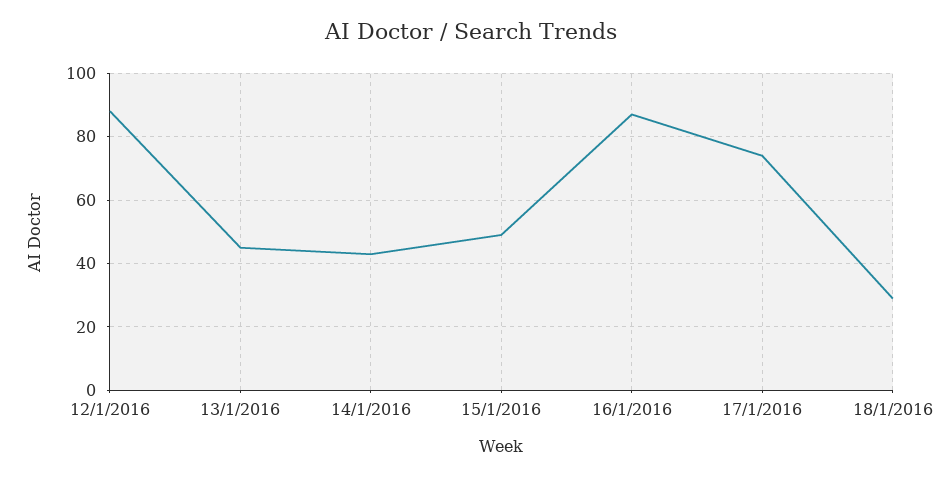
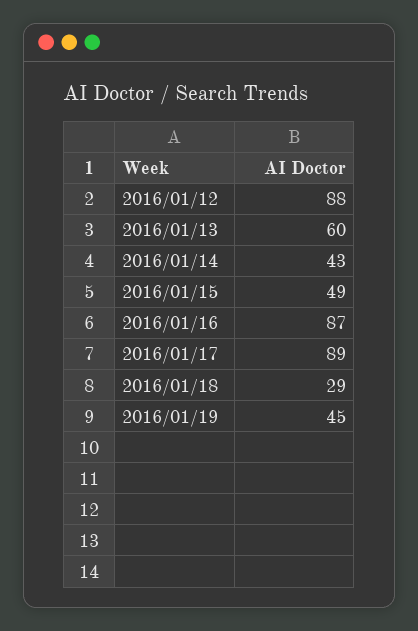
13/1/2016: 45 -> 60
17/1/2016: 75 -> 89
2016/01/19: none -> 45

